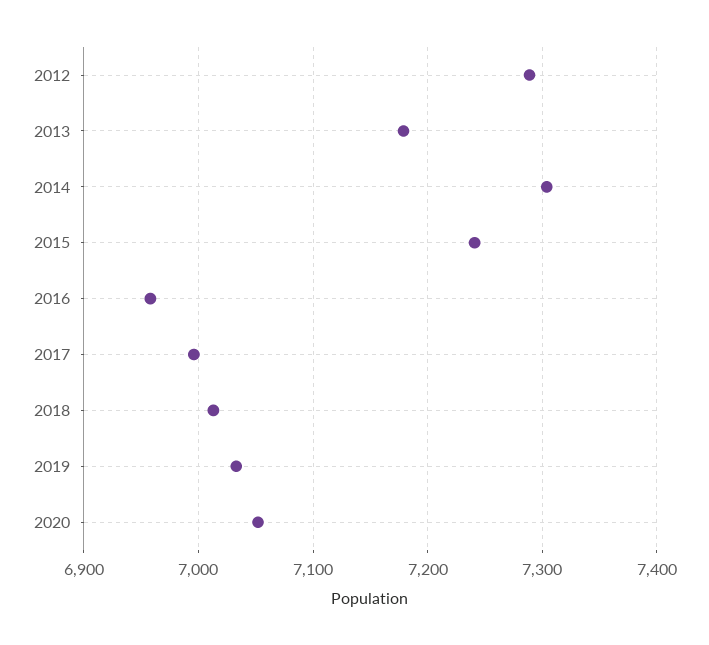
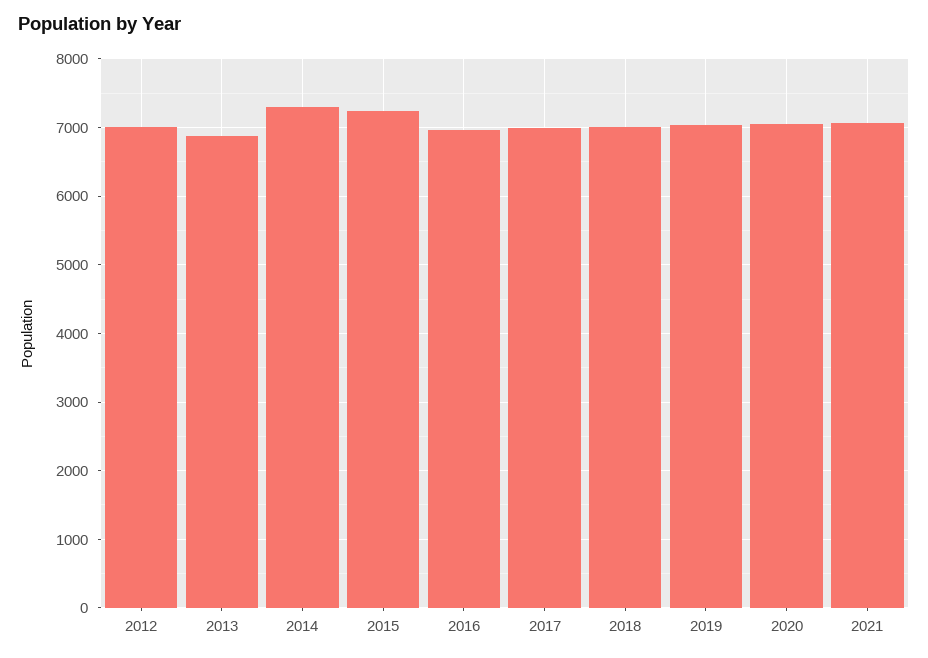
2012: 7290 -> 7000
2013: 7180 -> 6900
2021: none -> 7100

